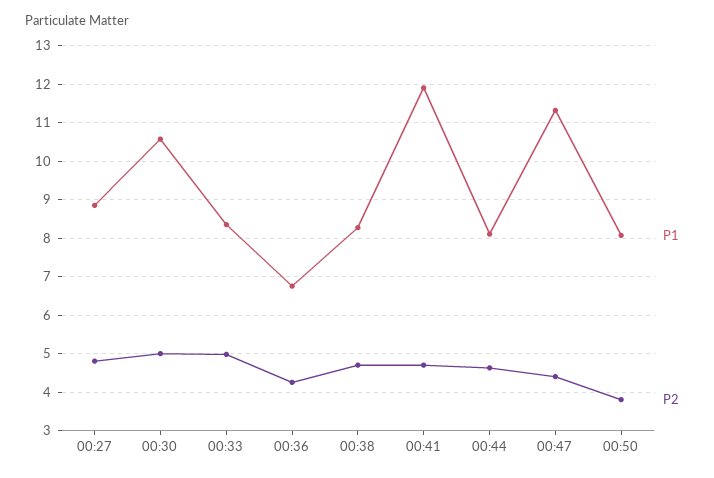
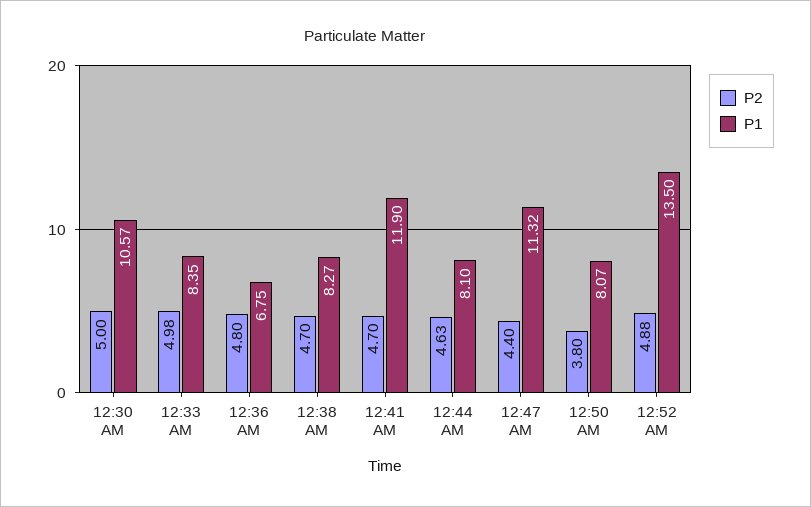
P1, 00:27: 8.8 -> none
P2, 00:27: 4.8 -> none
P2, 00:36: 4.2 -> 4.8
P2, 12:52 AM: none -> 4.88
P1, 12:52 AM: none -> 13.5

